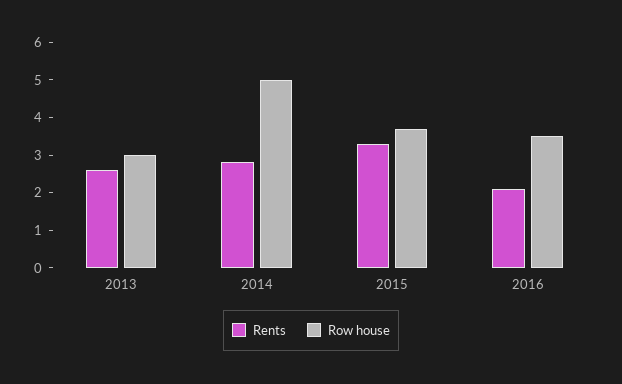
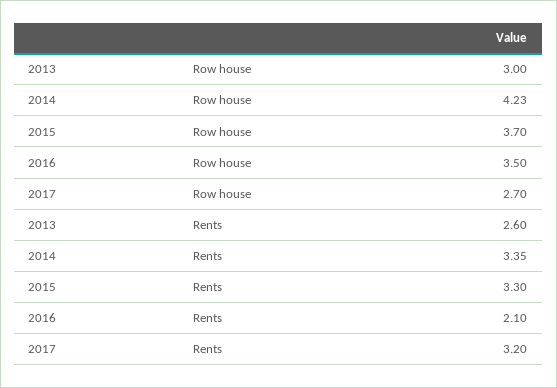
Rents, 2014: 2.75 -> 3.35
Row house, 2014: 5 -> 4.23
Row house, 2017: none -> 2.7
Rents, 2017: none -> 3.2

